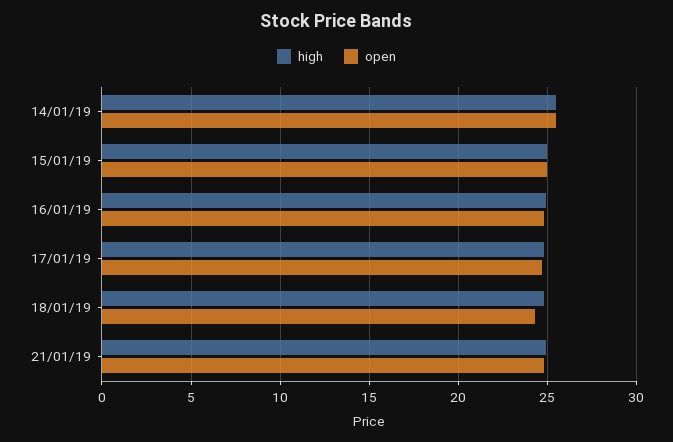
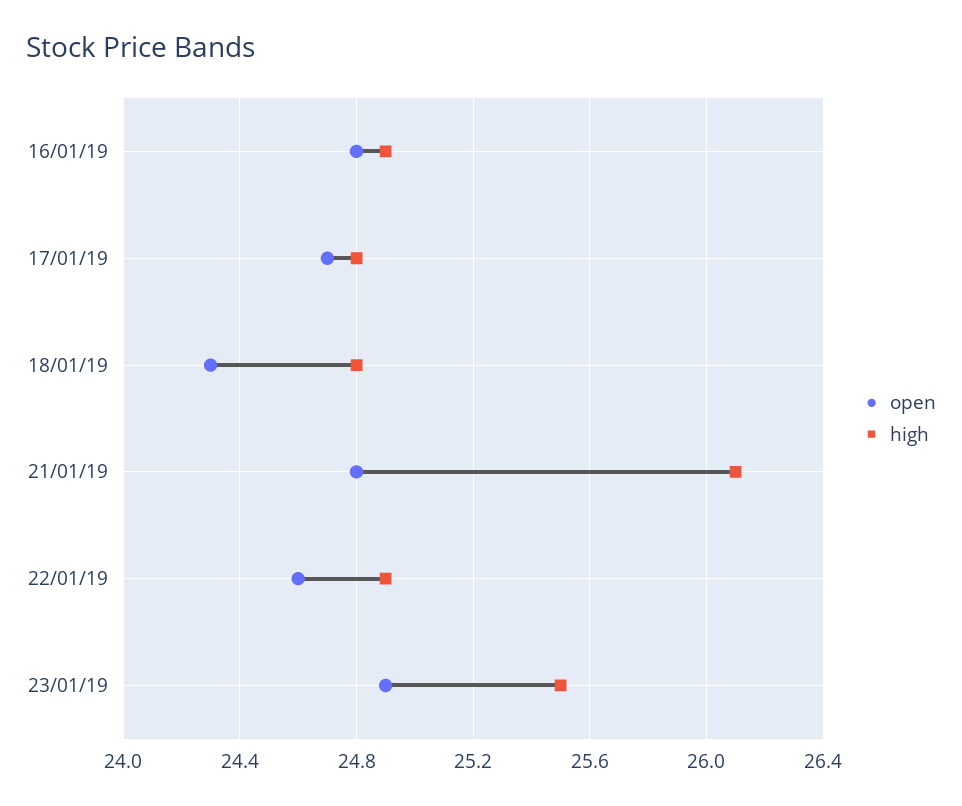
high, 14/01/19: 25.5 -> none
open, 14/01/19: 25.5 -> none
high, 15/01/19: 25 -> none
open, 15/01/19: 25 -> none
high, 21/01/19: 25 -> 26.1
open, 22/01/19: none -> 24.6
high, 22/01/19: none -> 24.9
open, 23/01/19: none -> 24.9
high, 23/01/19: none -> 25.5

